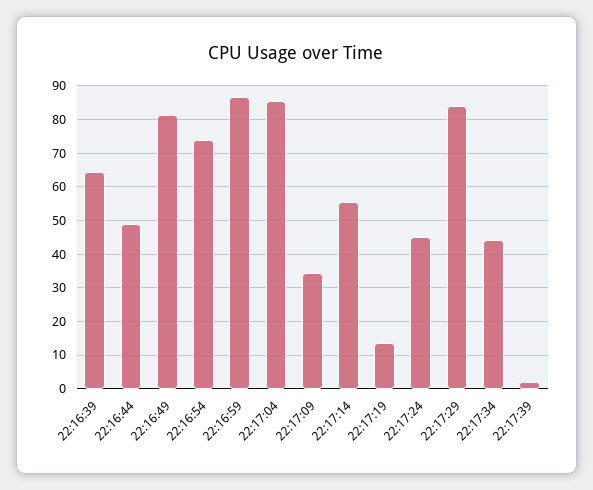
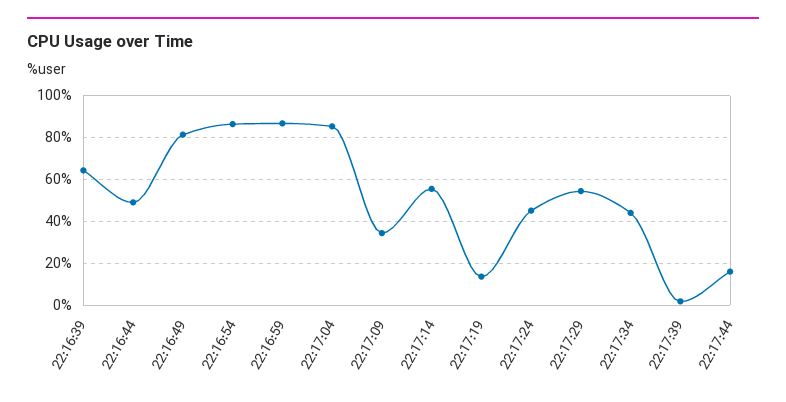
22:16:54: 74 -> 85
22:17:29: 84 -> 55
22:17:44: none -> 15

